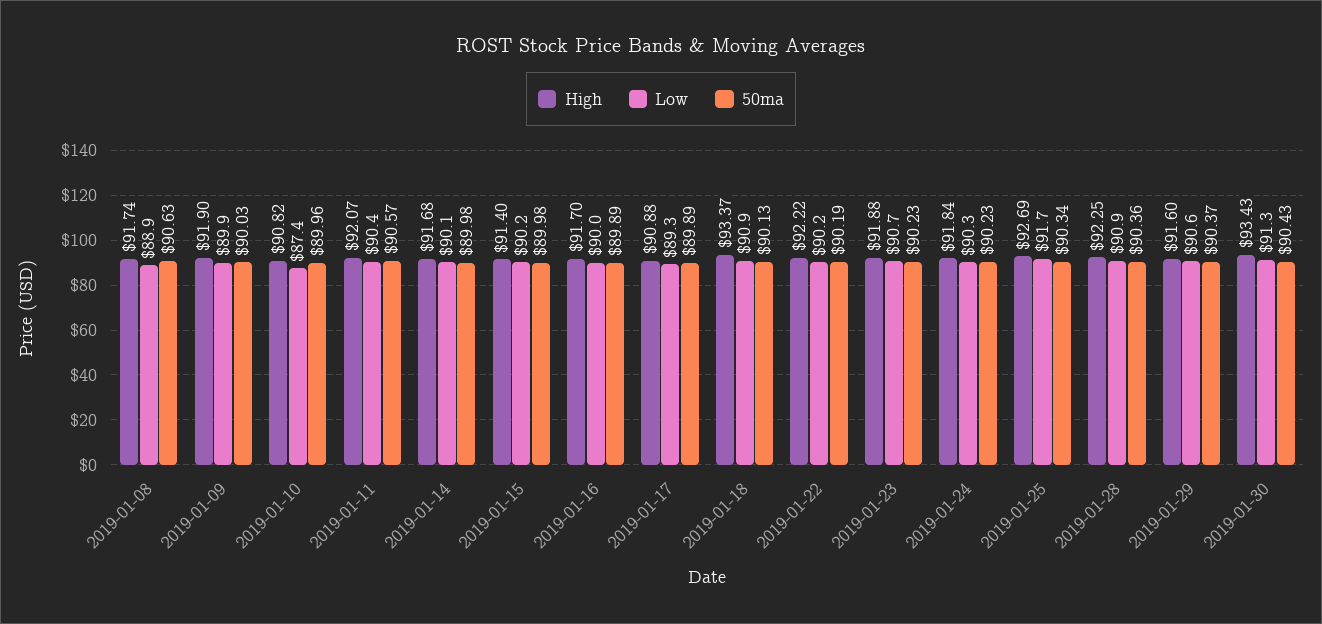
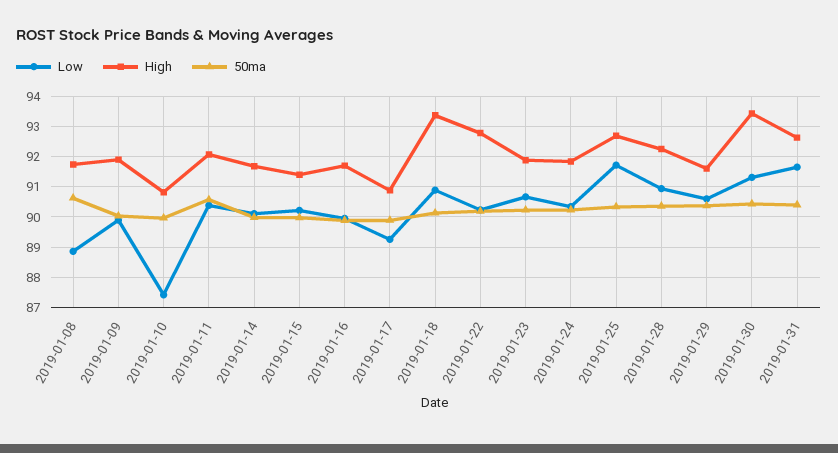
High, 2019-01-22: 92.22 -> 92.8
Low, 2019-01-31: none -> 91.6
High, 2019-01-31: none -> 92.6
50ma, 2019-01-31: none -> 90.4

